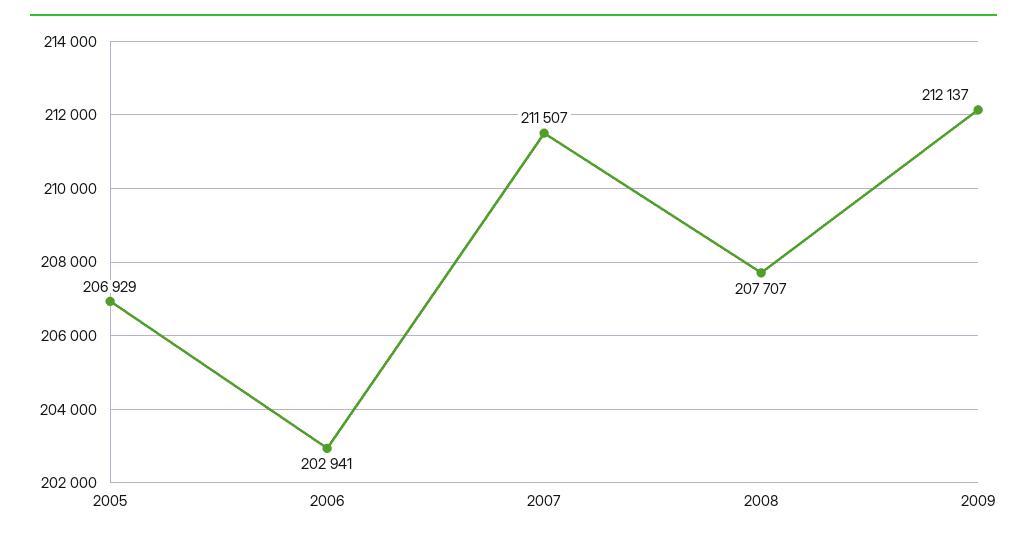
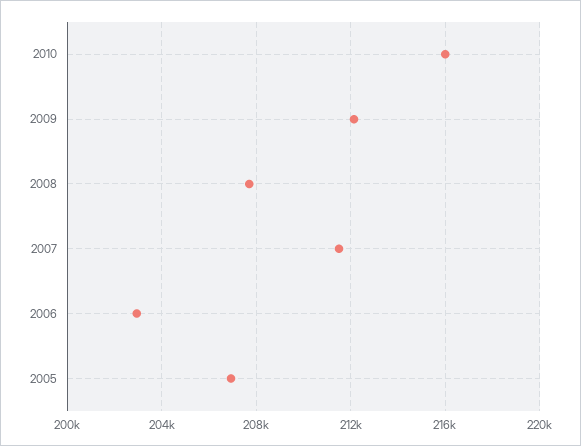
2010: none -> 216000

